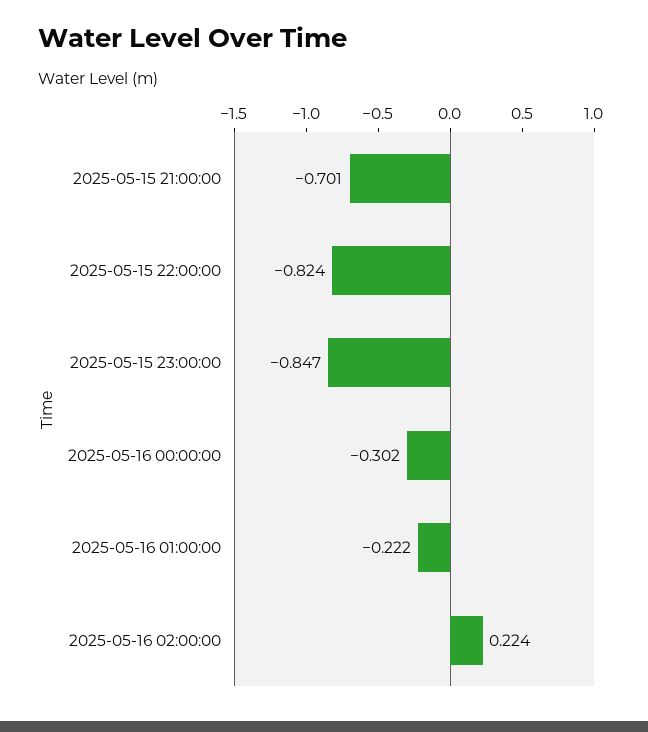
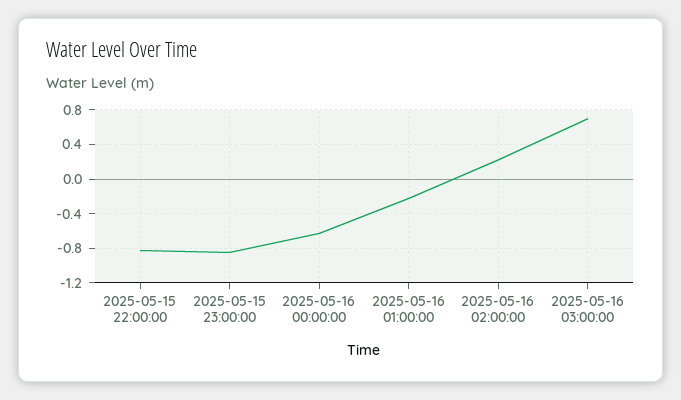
2025-05-15 21:00:00: -0.701 -> none
2025-05-16 00:00:00: -0.302 -> -0.6
2025-05-16 03:00:00: none -> 0.7

